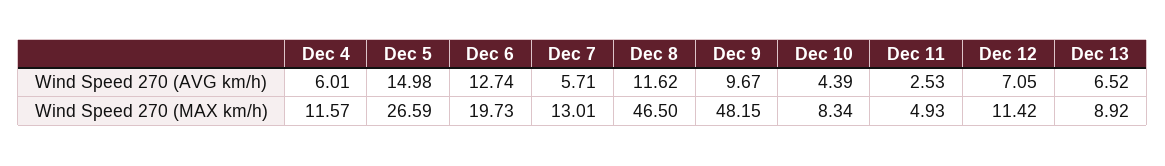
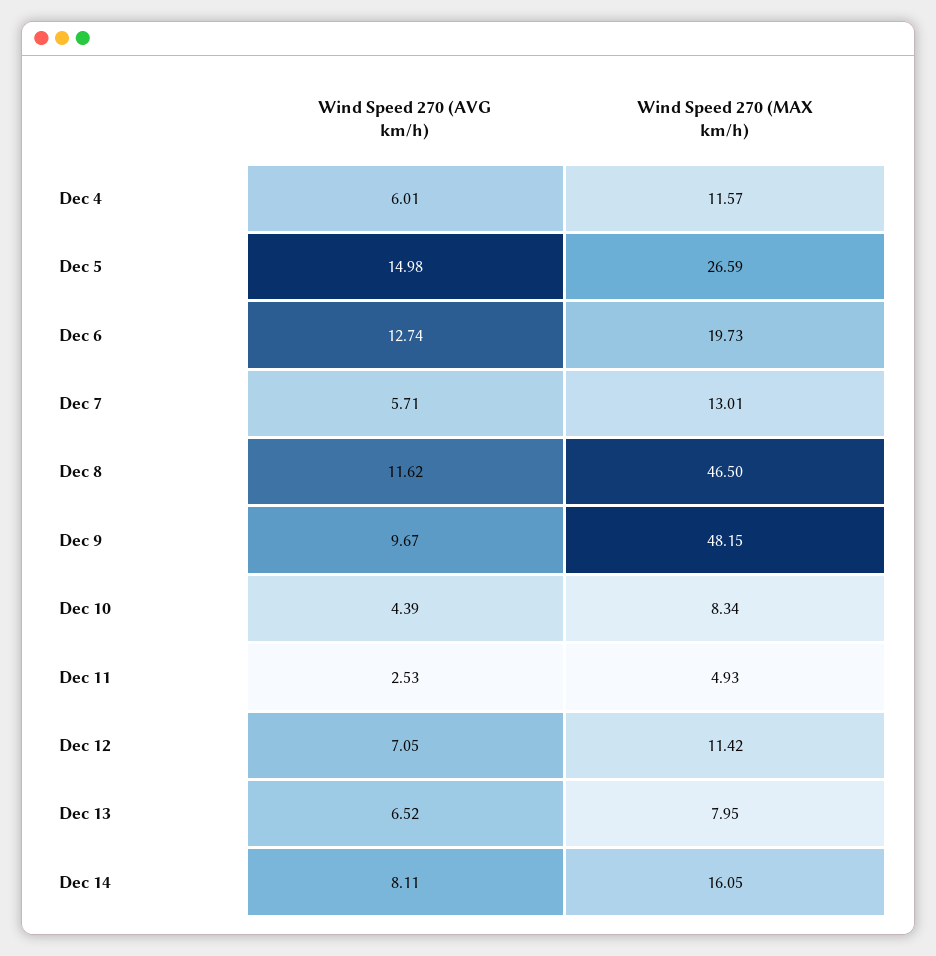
Dec 13, Wind Speed 270 (MAX km/h): 8.92 -> 7.95
Dec 14, Wind Speed 270 (AVG km/h): none -> 8.11
Dec 14, Wind Speed 270 (MAX km/h): none -> 16.05

